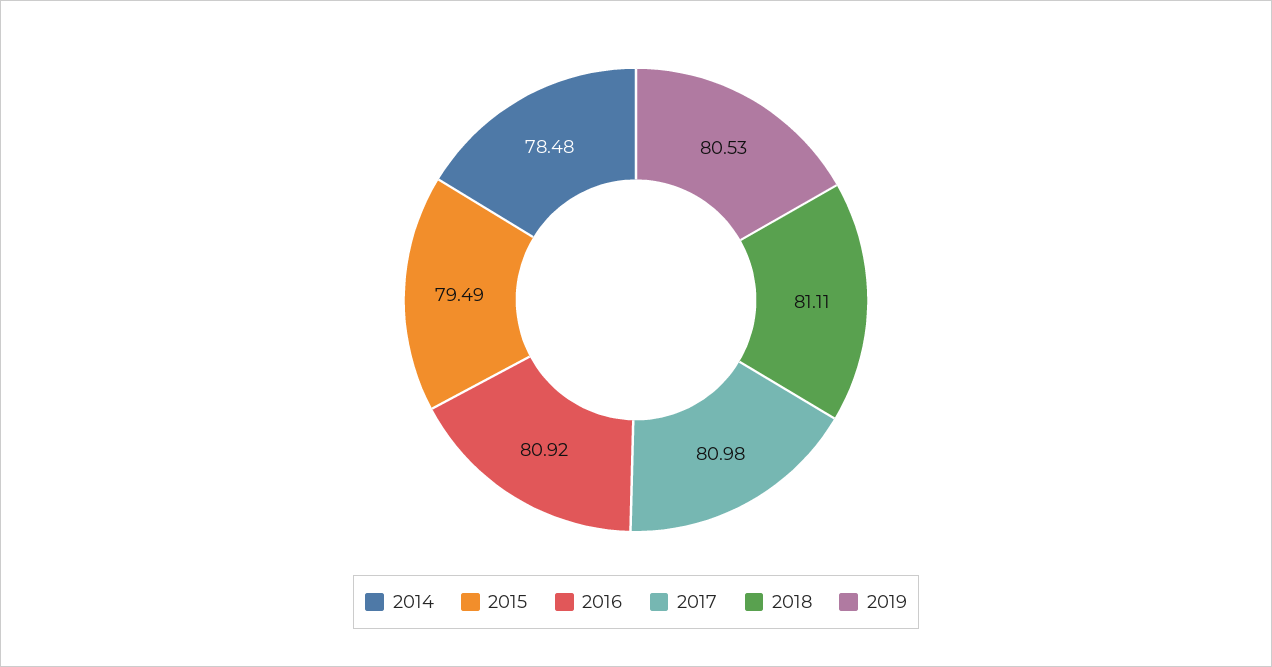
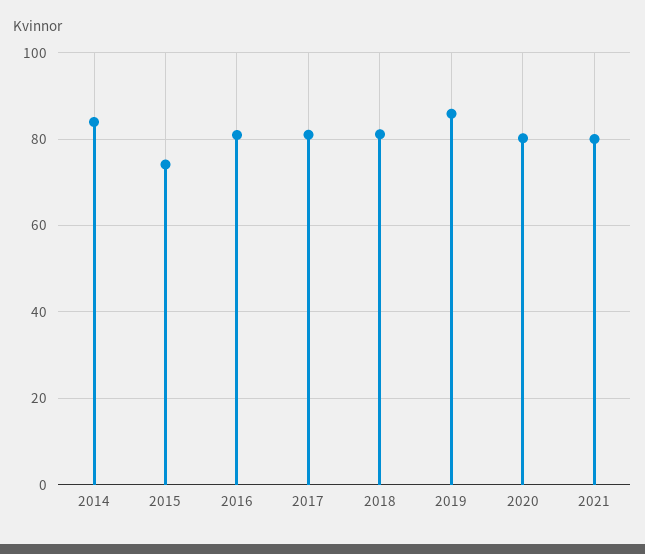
2014: 78.48 -> 84
2015: 79.49 -> 74
2019: 80.53 -> 86
2020: none -> 80
2021: none -> 80

